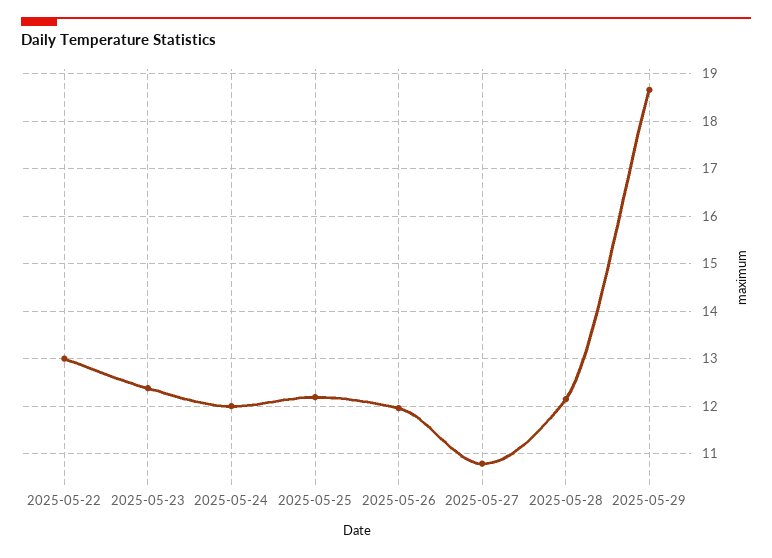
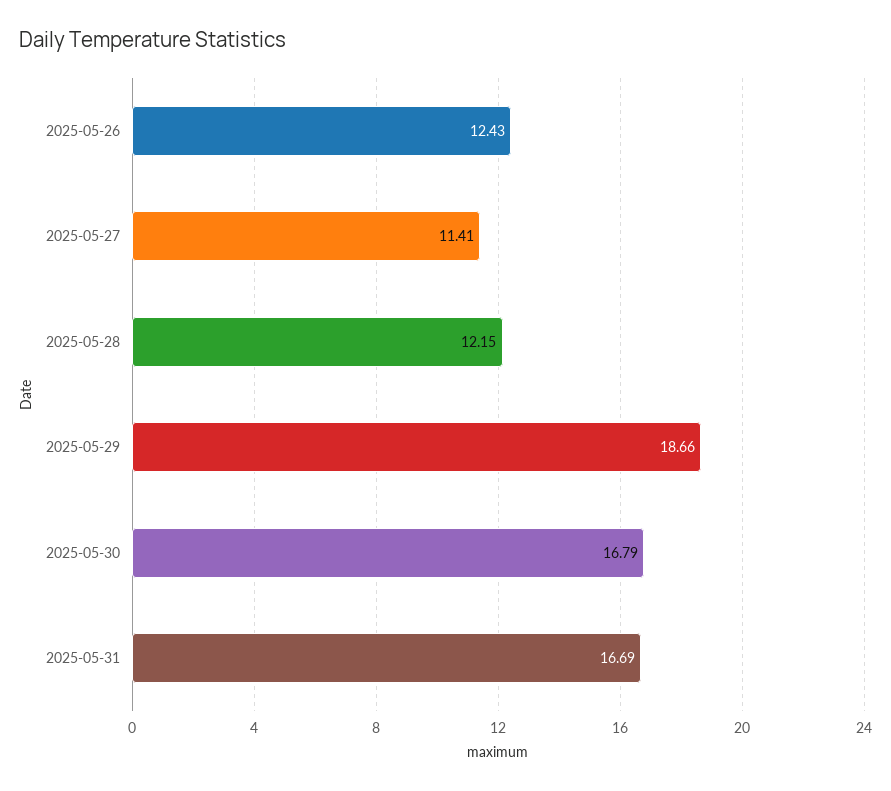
2025-05-22: 13 -> none
2025-05-23: 12.4 -> none
2025-05-24: 12 -> none
2025-05-25: 12.2 -> none
2025-05-26: 12 -> 12.43
2025-05-27: 10.8 -> 11.41
2025-05-30: none -> 16.79
2025-05-31: none -> 16.69

